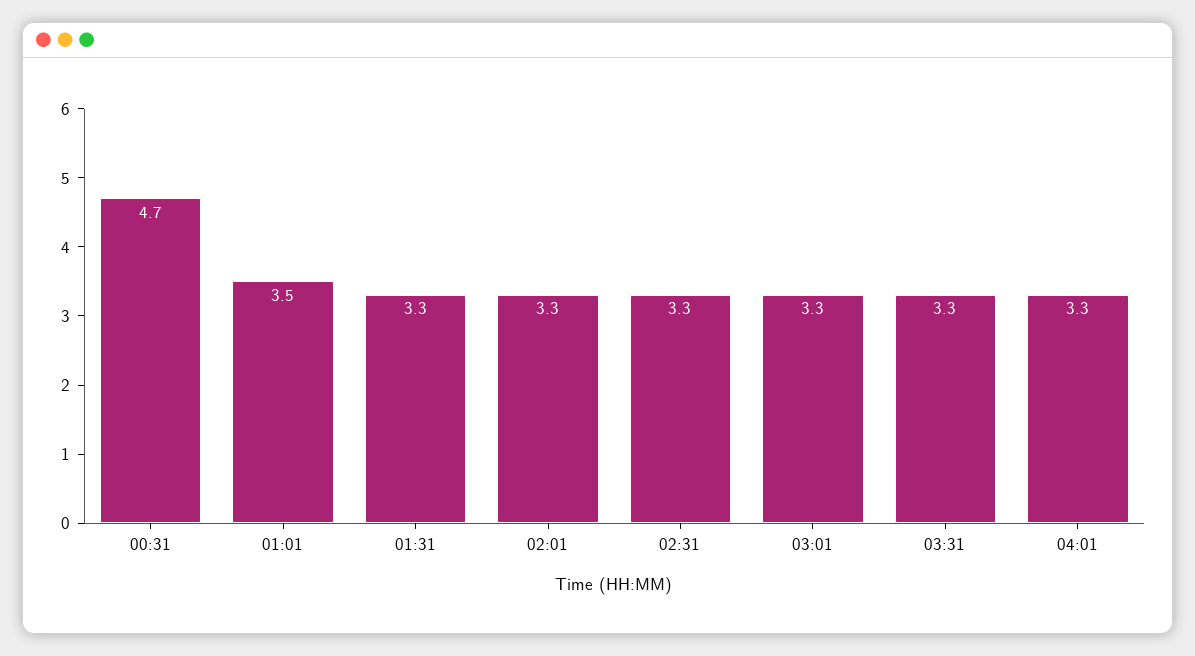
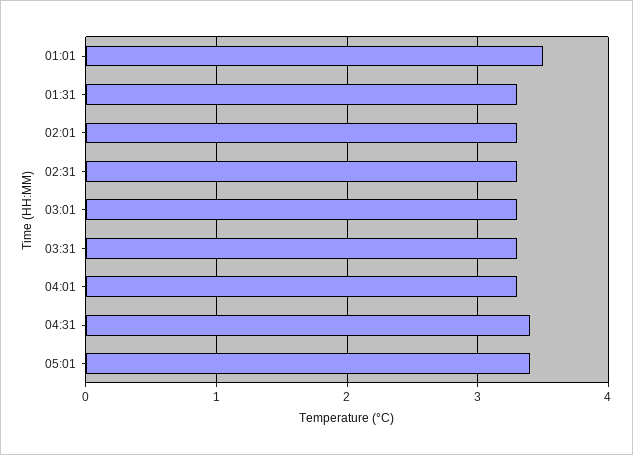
00:31: 4.7 -> none
04:31: none -> 3.4
05:01: none -> 3.4

